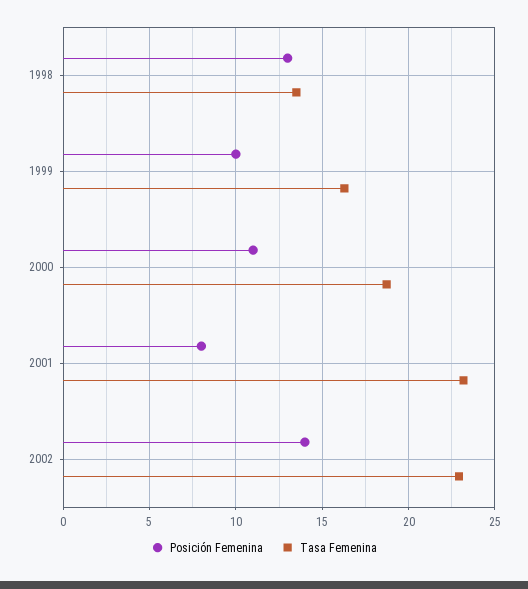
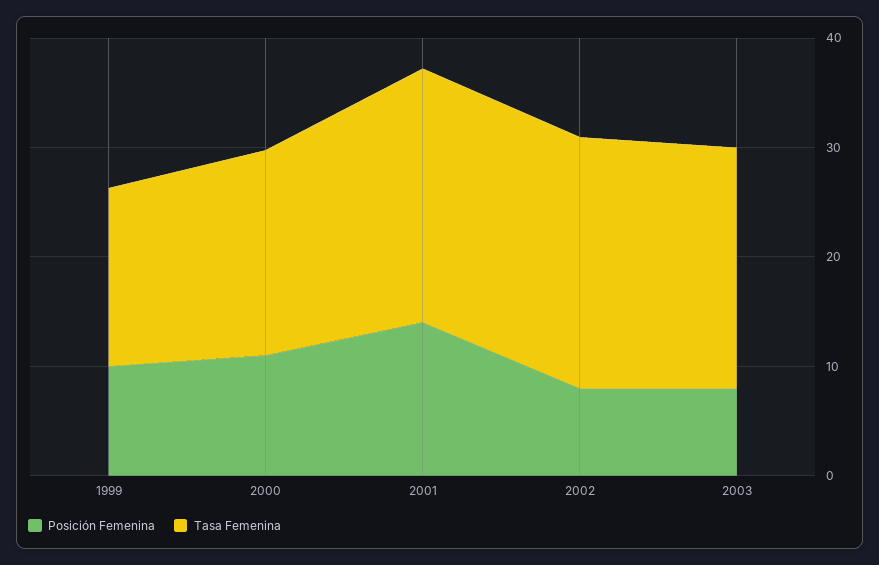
Posición Femenina, 1998: 13 -> none
Tasa Femenina, 1998: 13.5 -> none
Posición Femenina, 2001: 8 -> 14
Posición Femenina, 2002: 14 -> 8
Posición Femenina, 2003: none -> 8
Tasa Femenina, 2003: none -> 22

